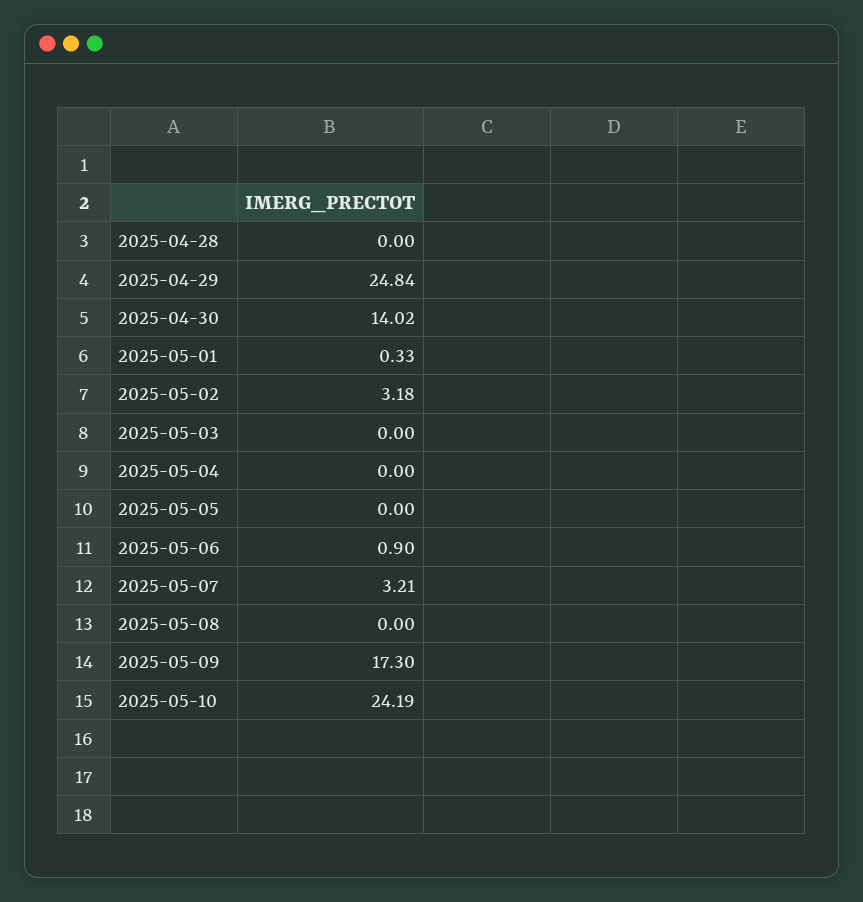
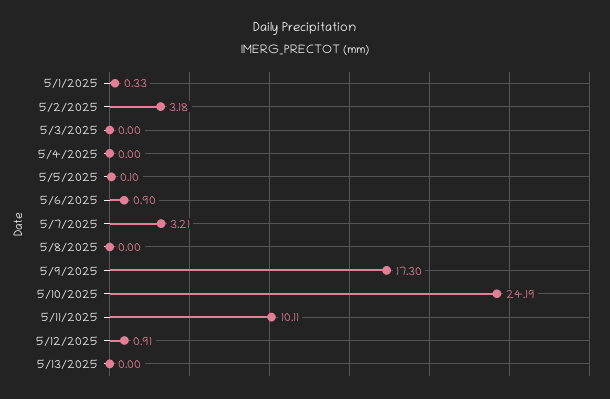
2025-04-28: 0 -> none
2025-04-29: 24.84 -> none
2025-04-30: 14.02 -> none
2025-05-05: 0 -> 0.1
5/11/2025: none -> 10.11
5/12/2025: none -> 0.91
5/13/2025: none -> 0

